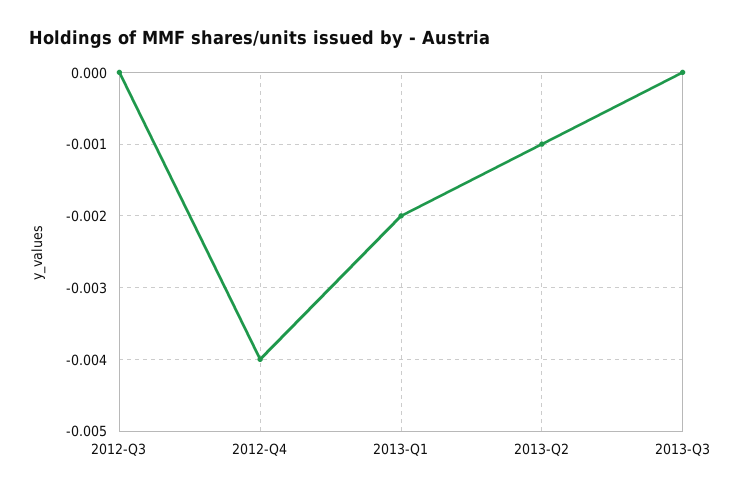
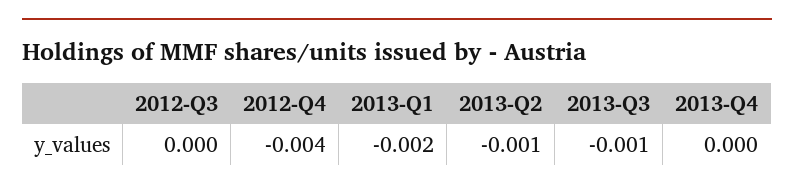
2013-Q3: 0 -> -0.001
2013-Q4: none -> 0

